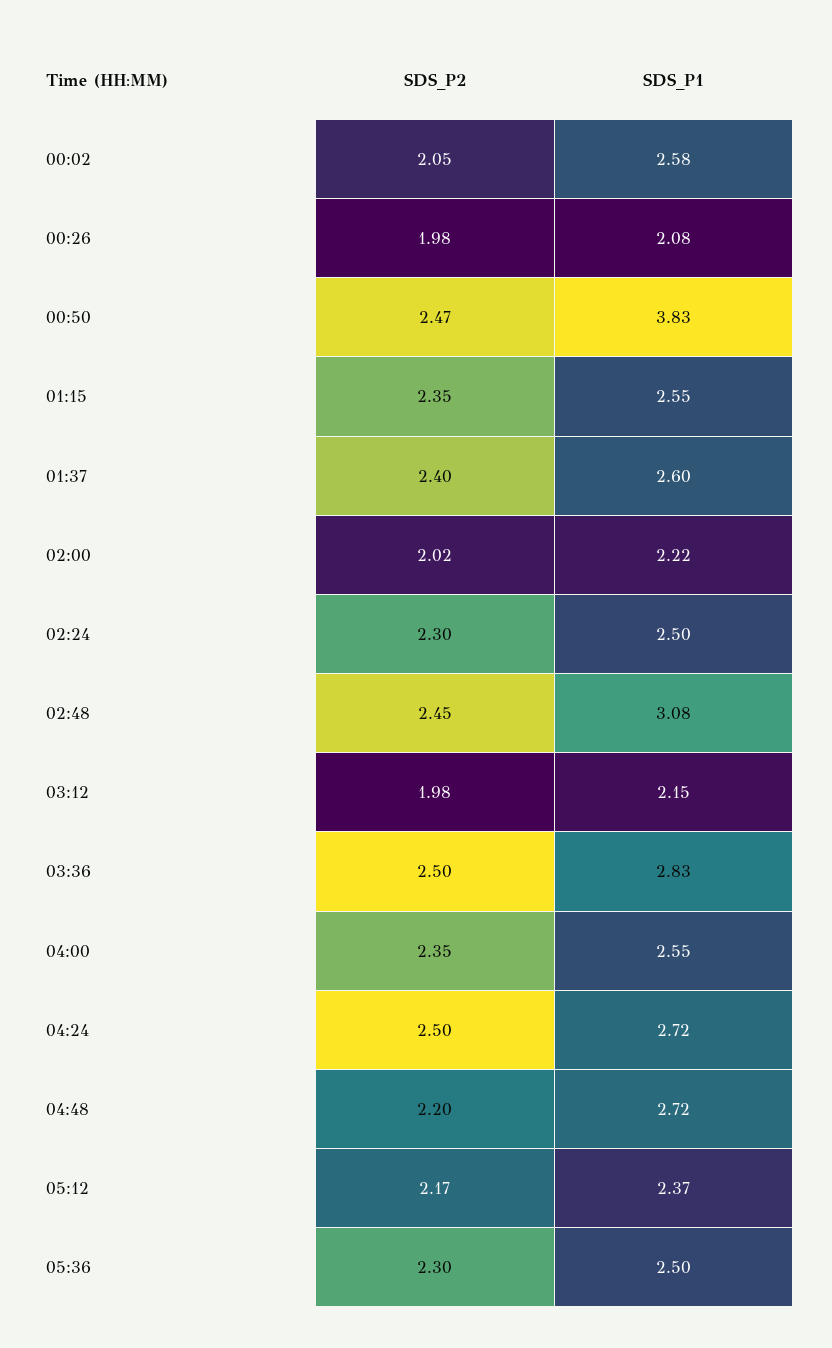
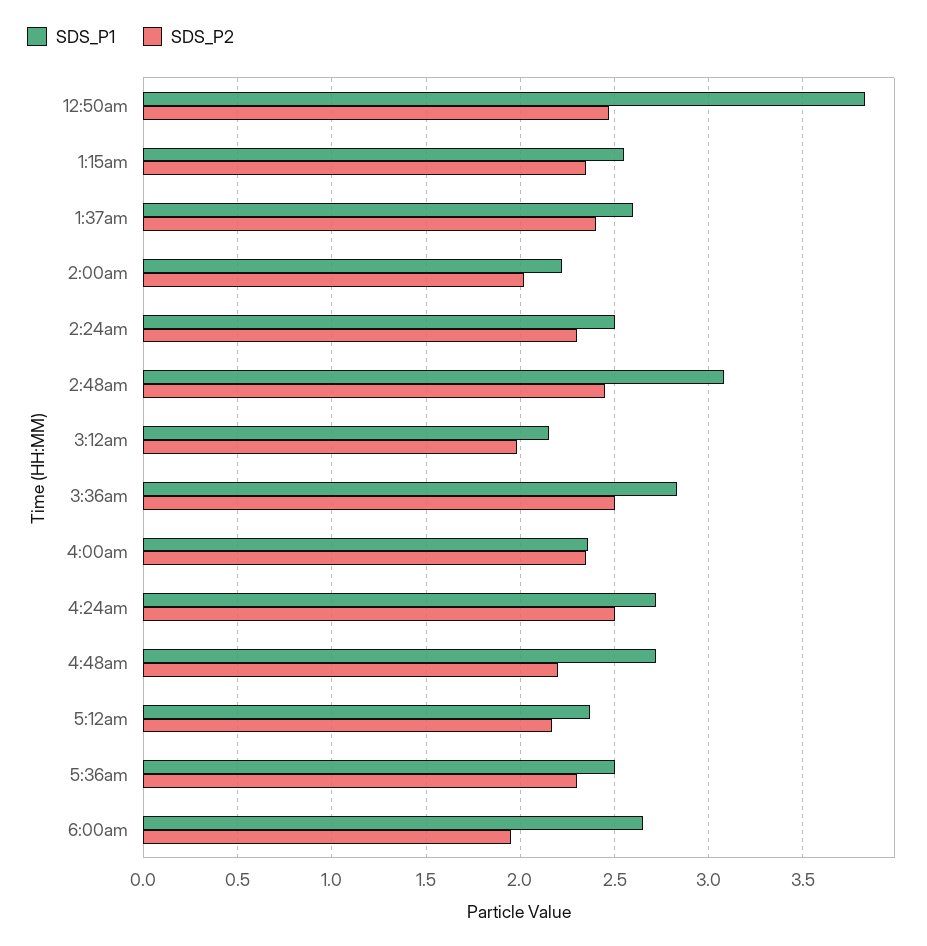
SDS_P2, 00:02: 2.05 -> none
SDS_P1, 00:02: 2.58 -> none
SDS_P2, 00:26: 1.98 -> none
SDS_P1, 00:26: 2.08 -> none
SDS_P1, 04:00: 2.55 -> 2.35
SDS_P1, 6:00am: none -> 2.65
SDS_P2, 6:00am: none -> 1.95

